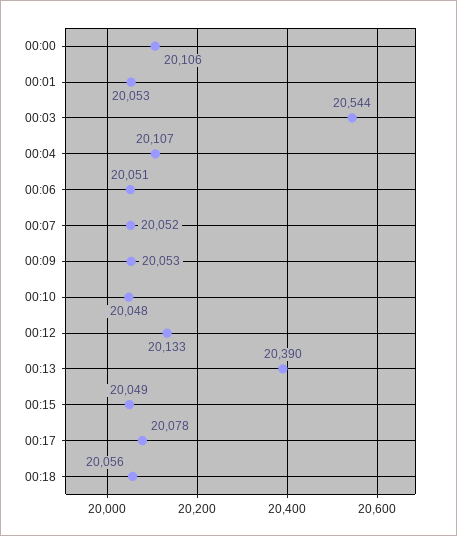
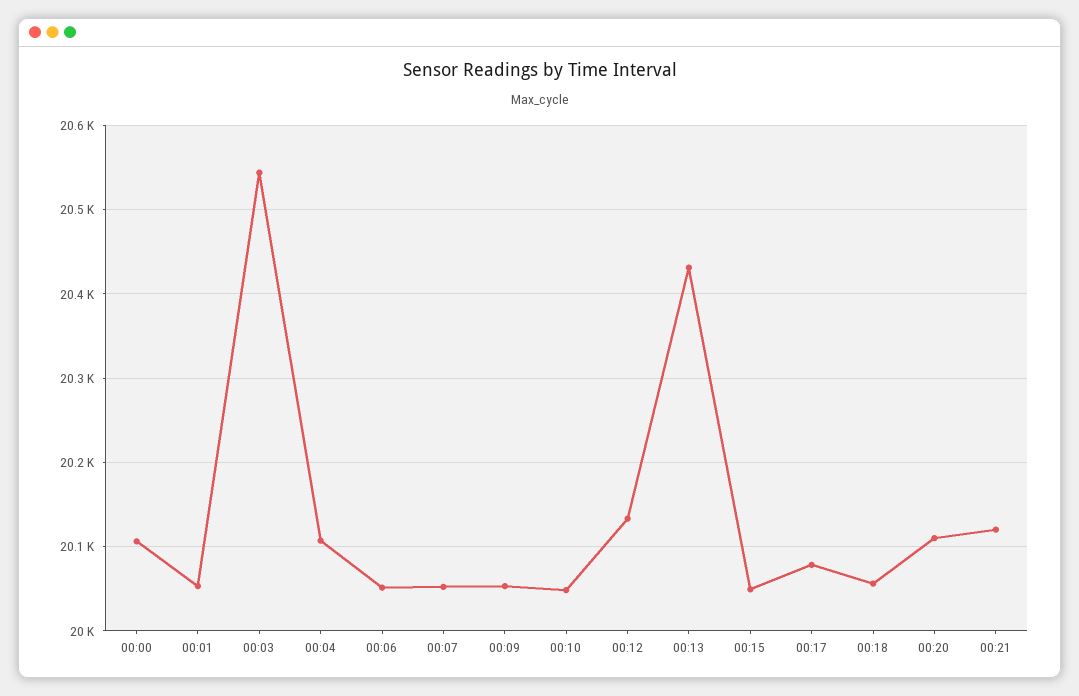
00:13: 20390 -> 20430
00:20: none -> 20110
00:21: none -> 20120

